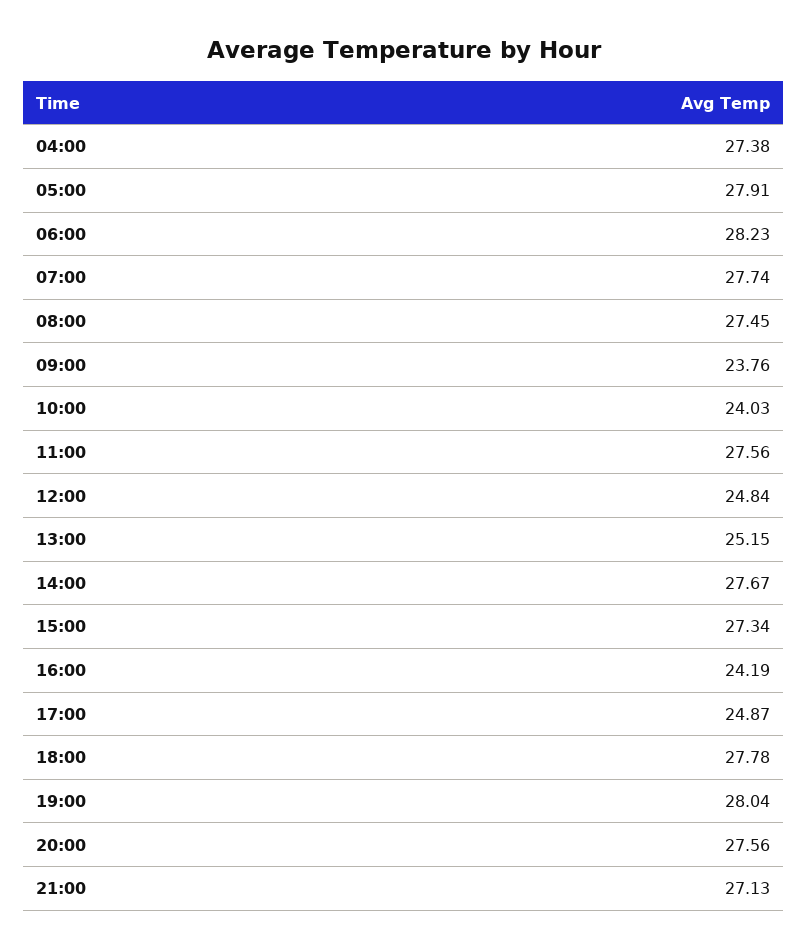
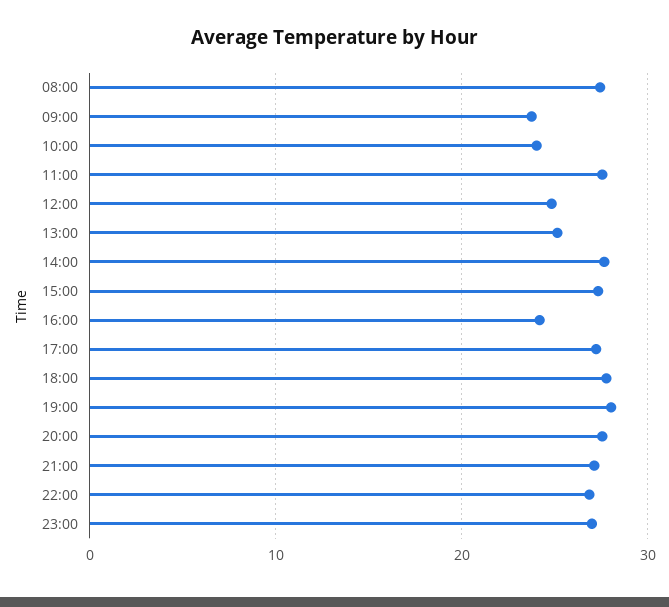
04:00: 27.38 -> none
05:00: 27.91 -> none
06:00: 28.23 -> none
07:00: 27.74 -> none
17:00: 24.87 -> 27
22:00: none -> 27
23:00: none -> 27

